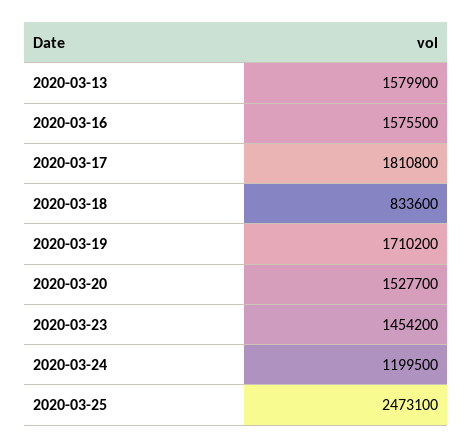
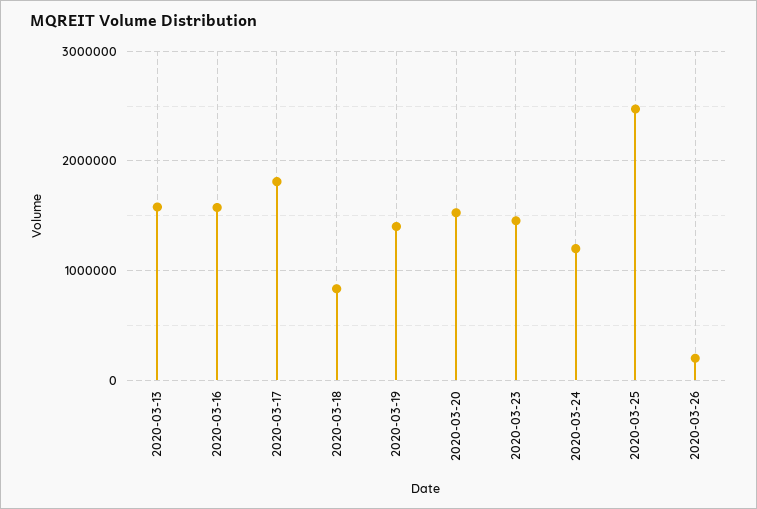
2020-03-19: 1710200 -> 1400000
2020-03-26: none -> 200000

